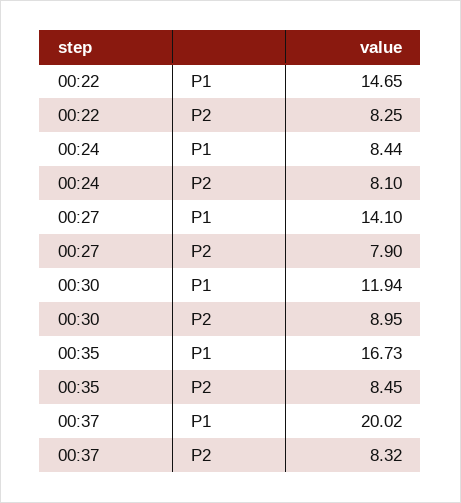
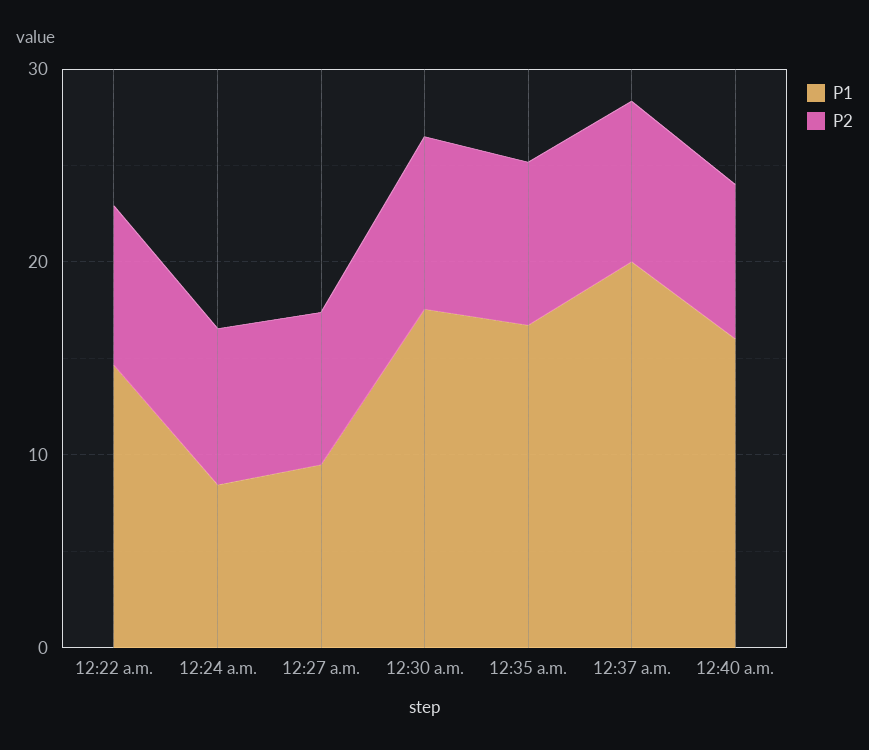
P1, 00:27: 14.1 -> 10
P1, 00:30: 11.94 -> 18
P1, 12:40 a.m.: none -> 16
P2, 12:40 a.m.: none -> 8

